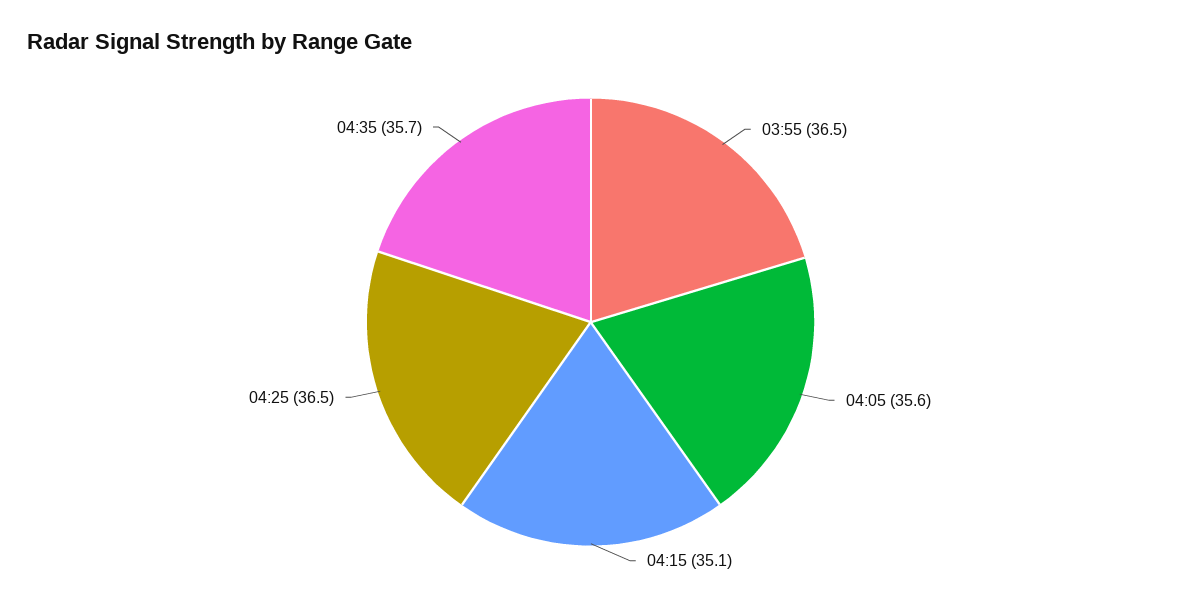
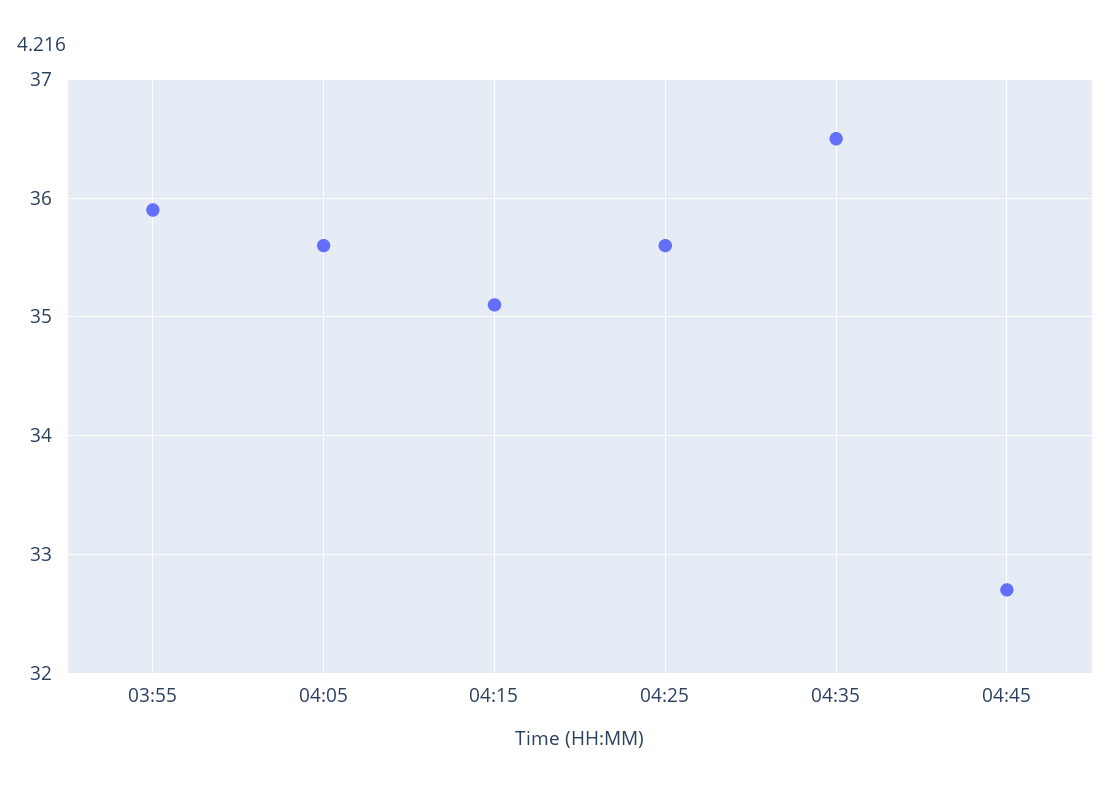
03:55: 36.5 -> 35.9
04:25: 36.5 -> 35.6
04:35: 35.7 -> 36.5
04:45: none -> 32.7

